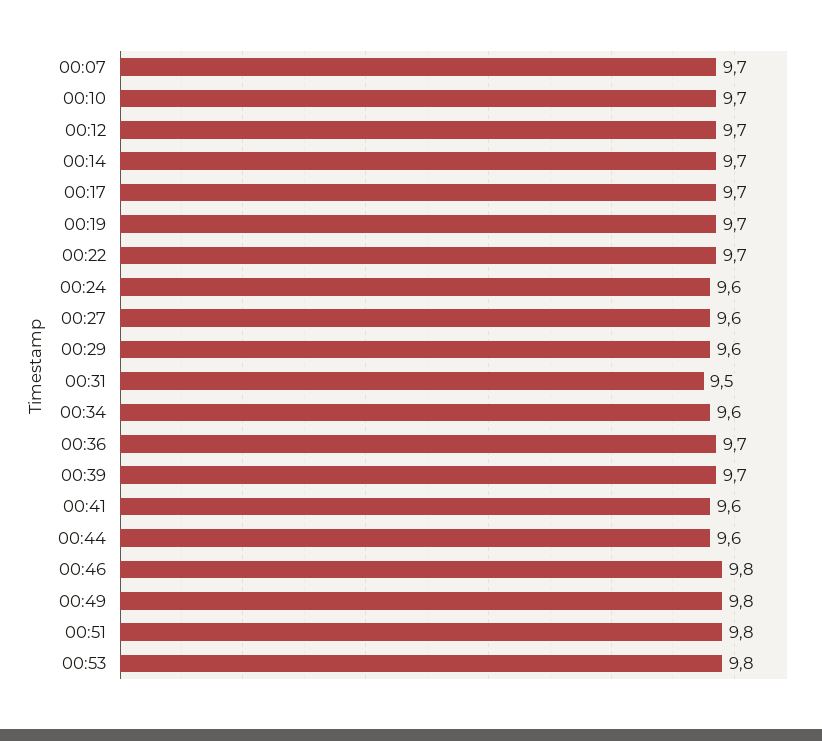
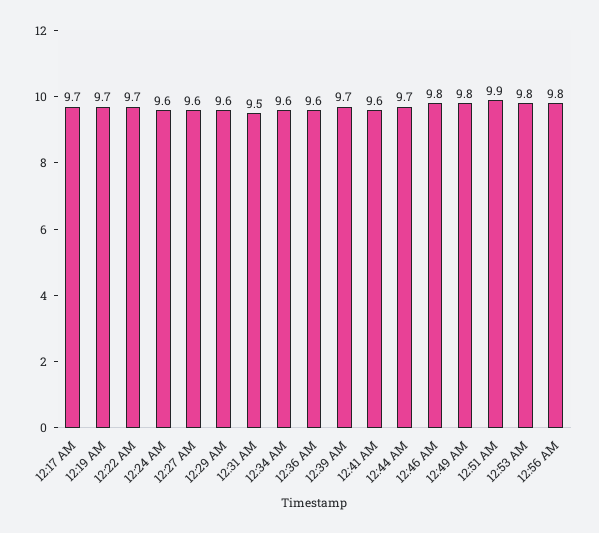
00:07: 9.7 -> none
00:10: 9.7 -> none
00:12: 9.7 -> none
00:14: 9.7 -> none
00:36: 9.7 -> 9.6
00:44: 9.6 -> 9.7
00:51: 9.8 -> 9.9
12:56 AM: none -> 9.8

